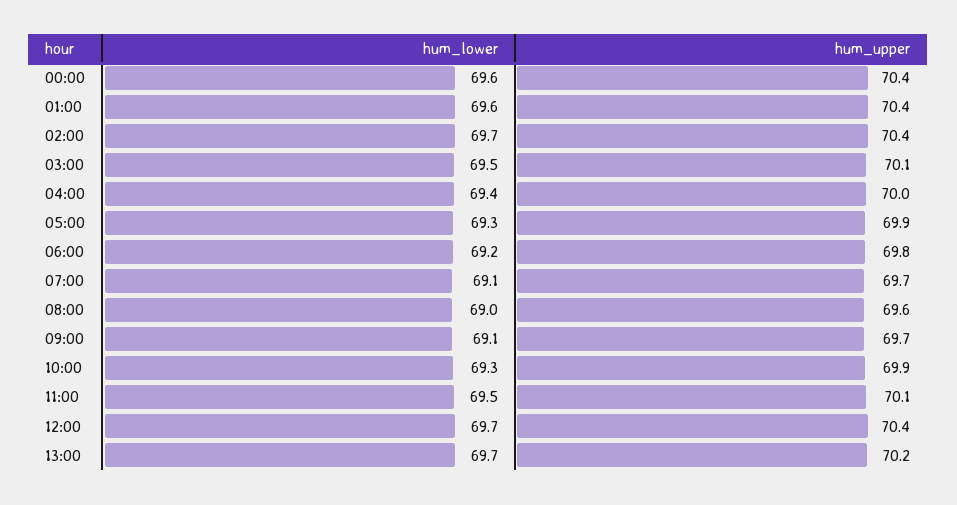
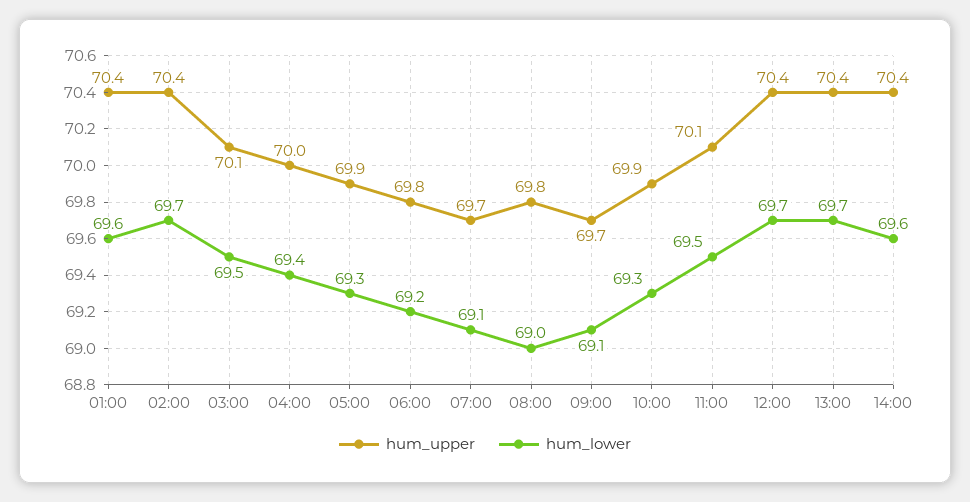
hum_lower, 00:00: 69.6 -> none
hum_upper, 00:00: 70.4 -> none
hum_upper, 08:00: 69.6 -> 69.8
hum_upper, 13:00: 70.2 -> 70.4
hum_upper, 14:00: none -> 70.4
hum_lower, 14:00: none -> 69.6

